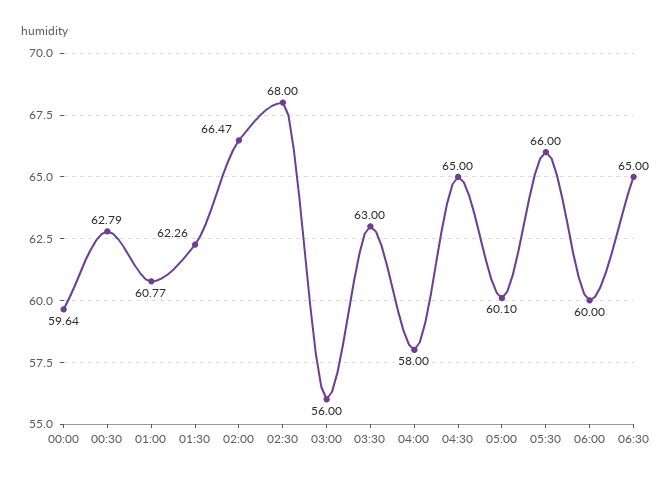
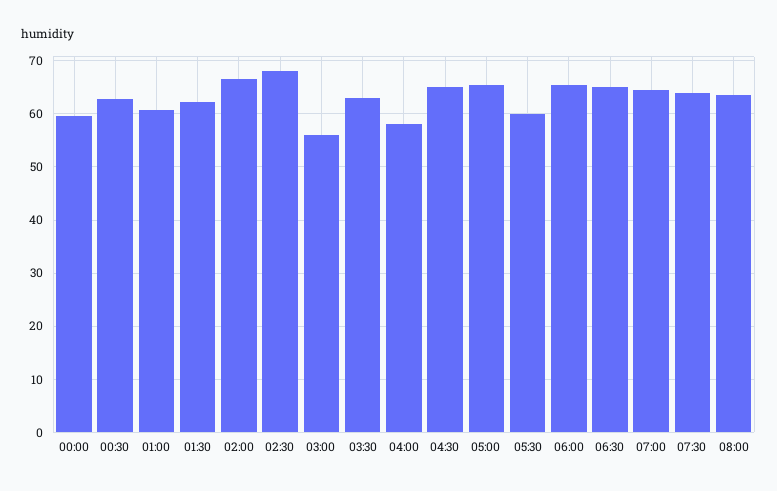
05:00: 60.1 -> 66
05:30: 66 -> 60
06:00: 60 -> 66
07:00: none -> 64
07:30: none -> 64
08:00: none -> 64

